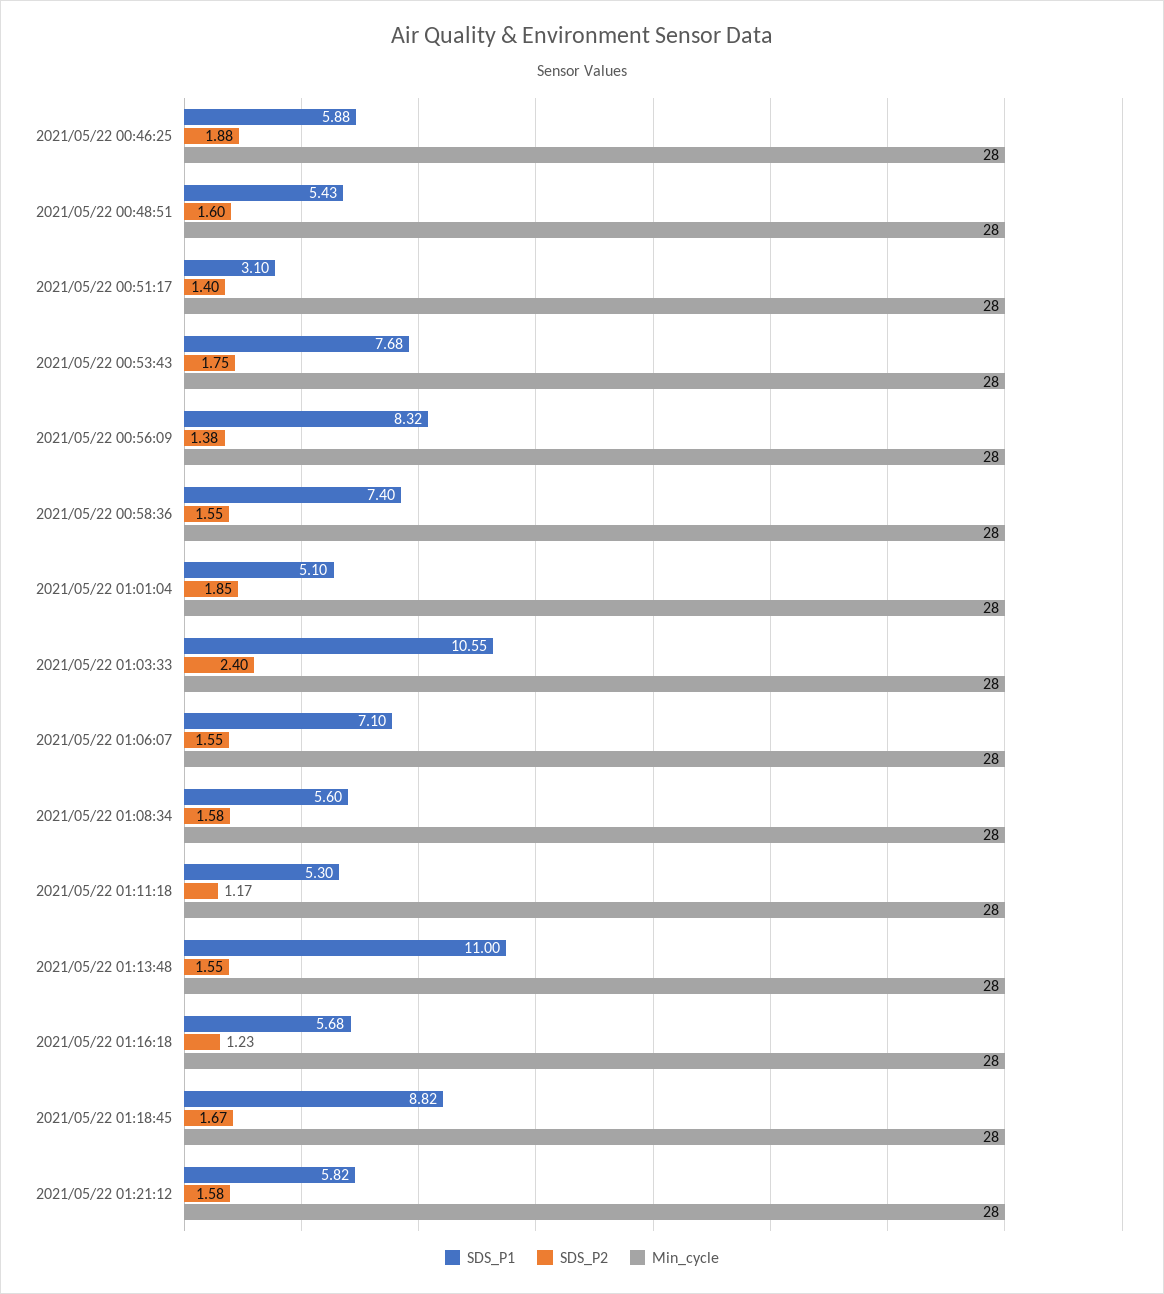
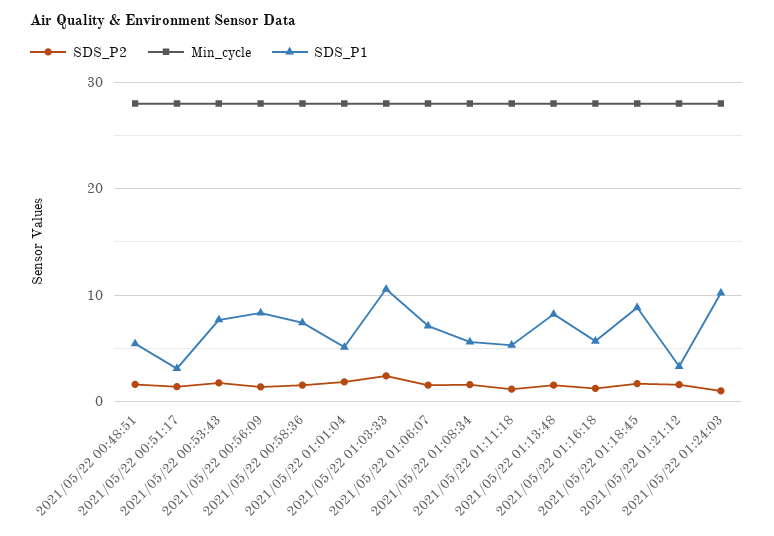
SDS_P1, 2021/05/22 00:46:25: 5.88 -> none
SDS_P2, 2021/05/22 00:46:25: 1.88 -> none
Min_cycle, 2021/05/22 00:46:25: 28 -> none
SDS_P1, 2021/05/22 01:13:48: 11 -> 8
SDS_P1, 2021/05/22 01:21:12: 5.82 -> 3
SDS_P2, 2021/05/22 01:24:03: none -> 1
Min_cycle, 2021/05/22 01:24:03: none -> 28
SDS_P1, 2021/05/22 01:24:03: none -> 10

